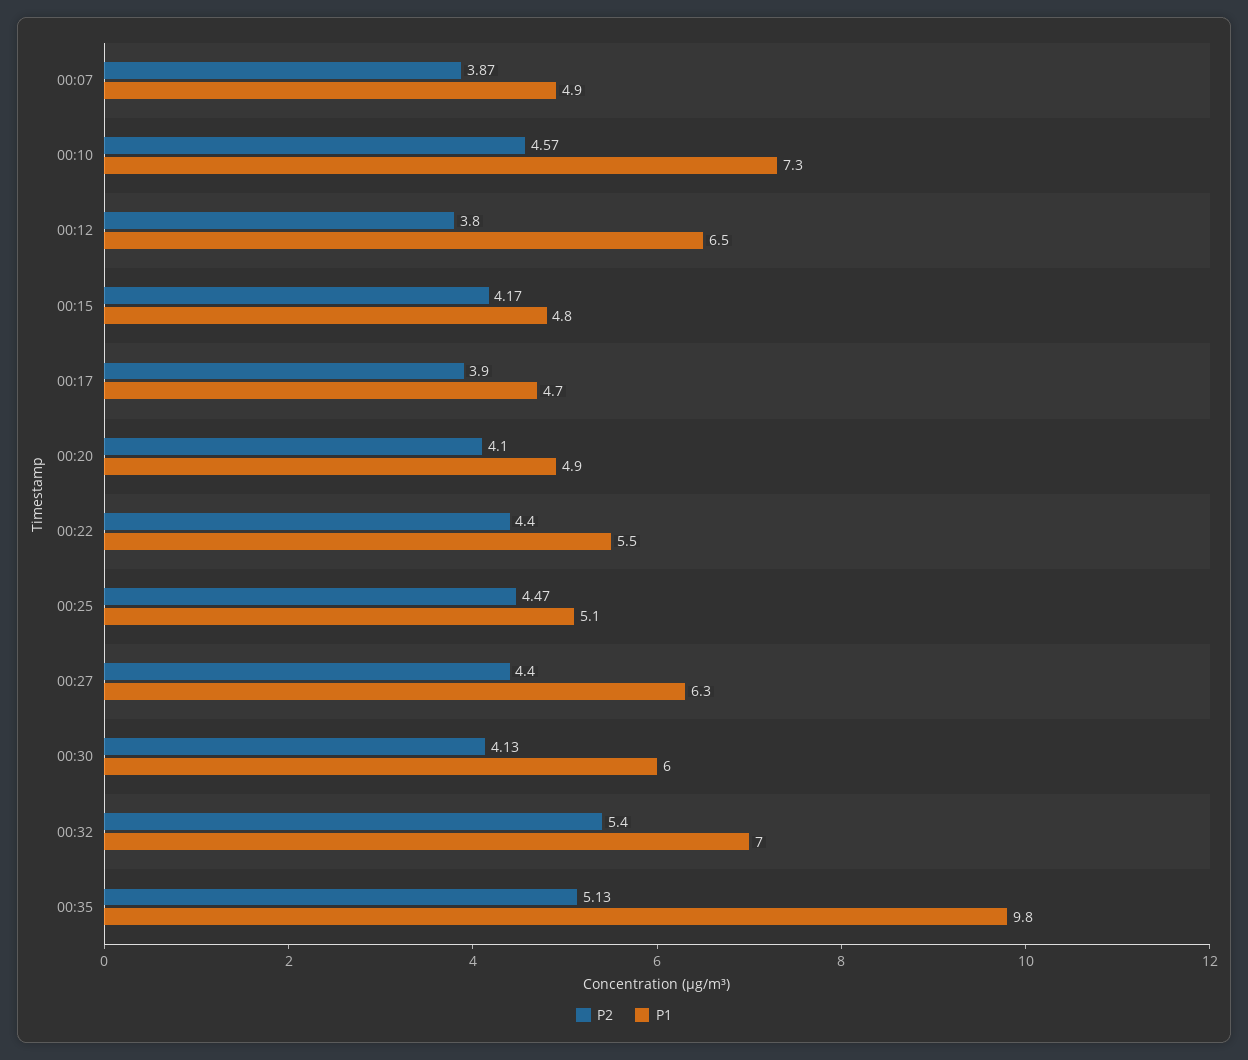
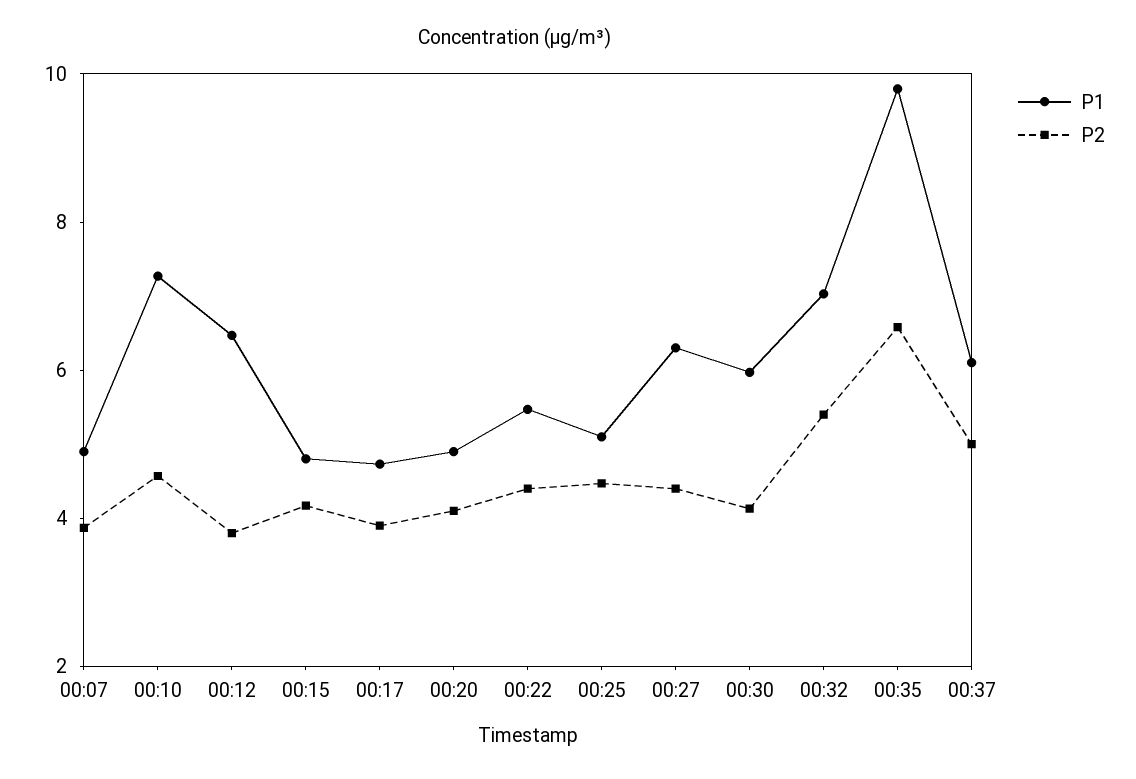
P2, 00:35: 5.13 -> 6.5
P1, 00:37: none -> 6
P2, 00:37: none -> 5

